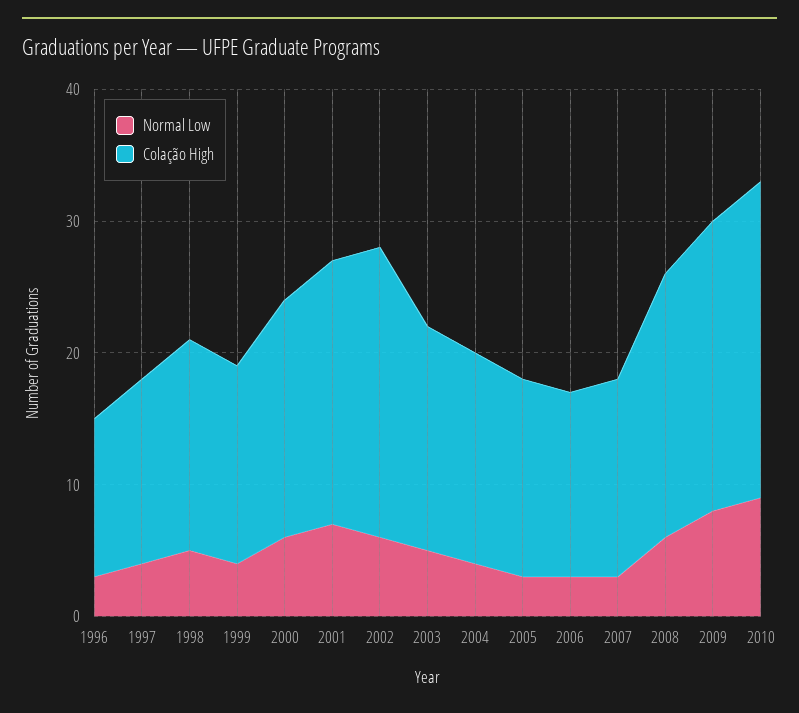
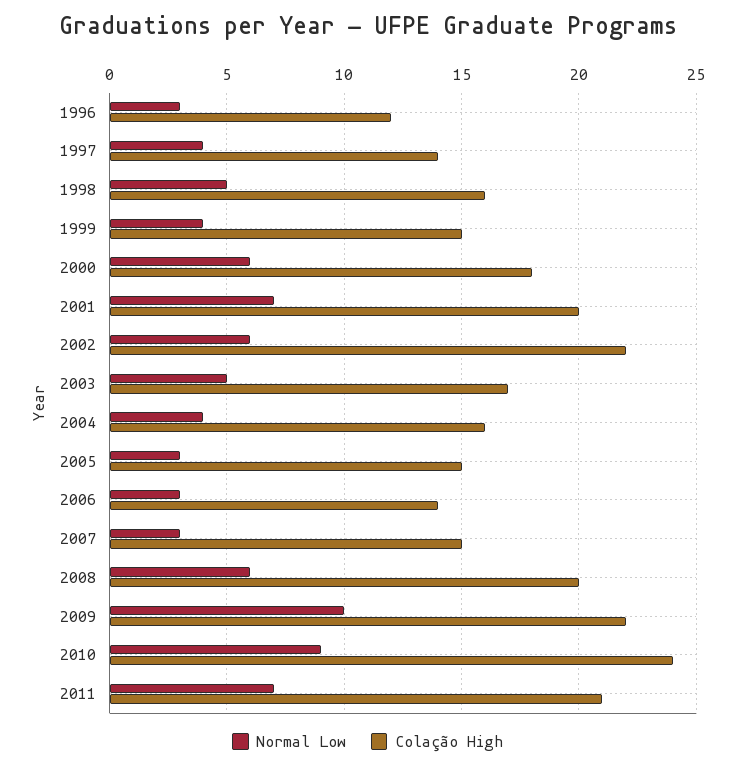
Normal Low, 2009: 8 -> 10
Normal Low, 2011: none -> 7
Colação High, 2011: none -> 21

